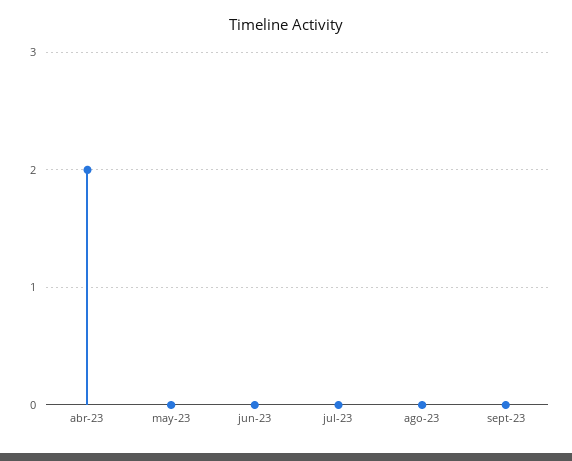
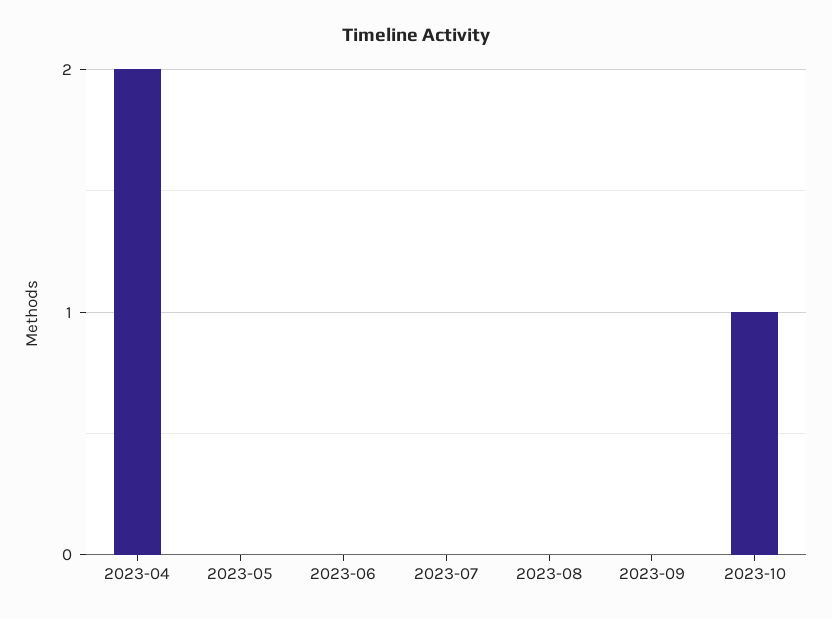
2023-10: none -> 1

